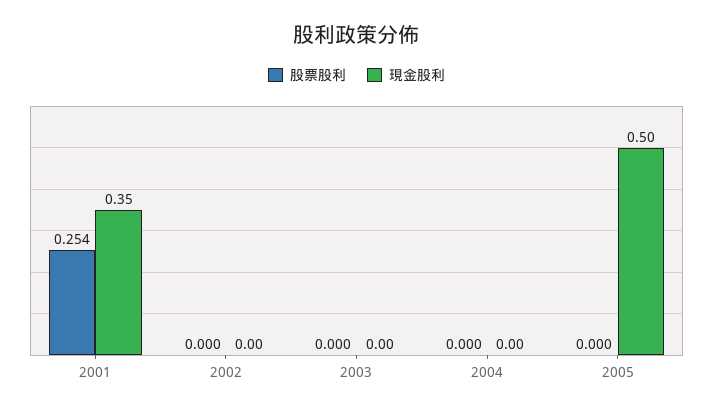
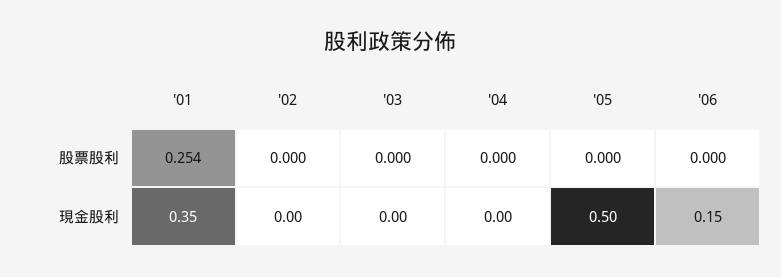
股票股利, '06: none -> 0
現金股利, '06: none -> 0.15

